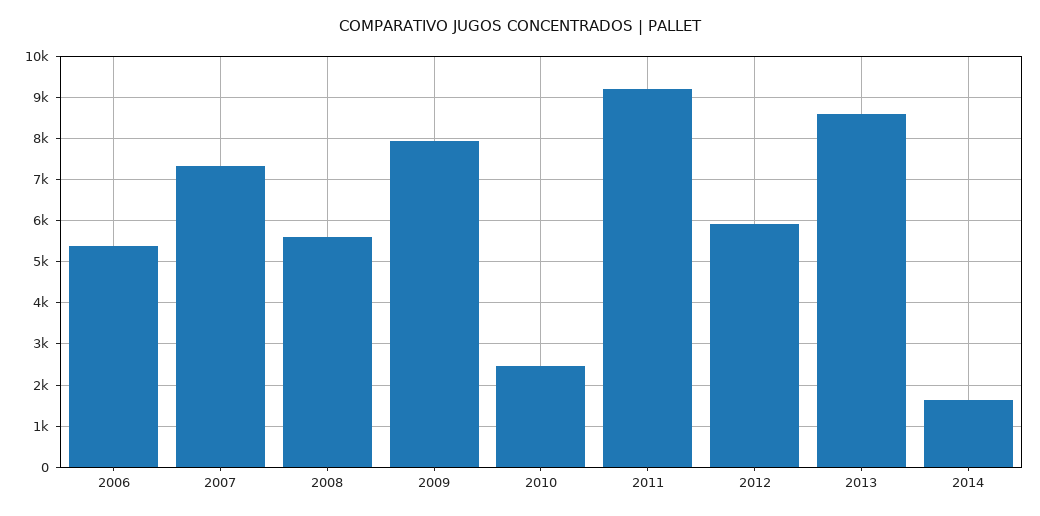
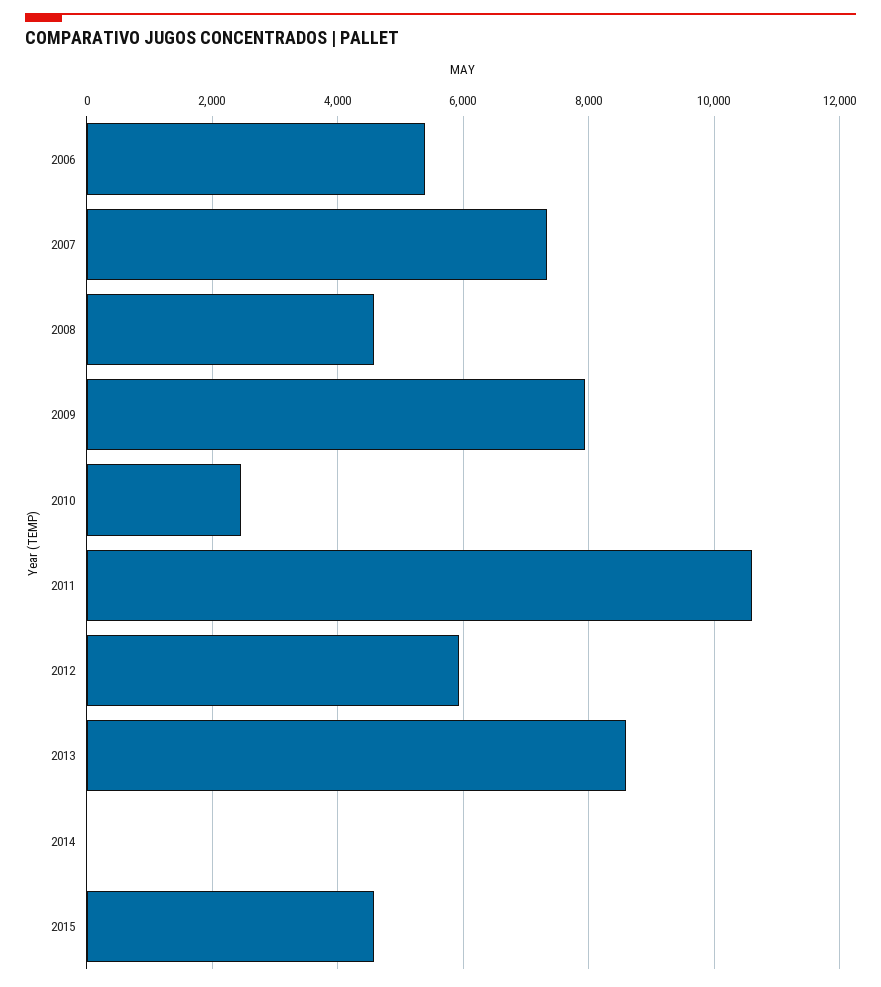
2008: 5600 -> 4600
2011: 9200 -> 10600
2014: 1600 -> 0
2015: none -> 4600

